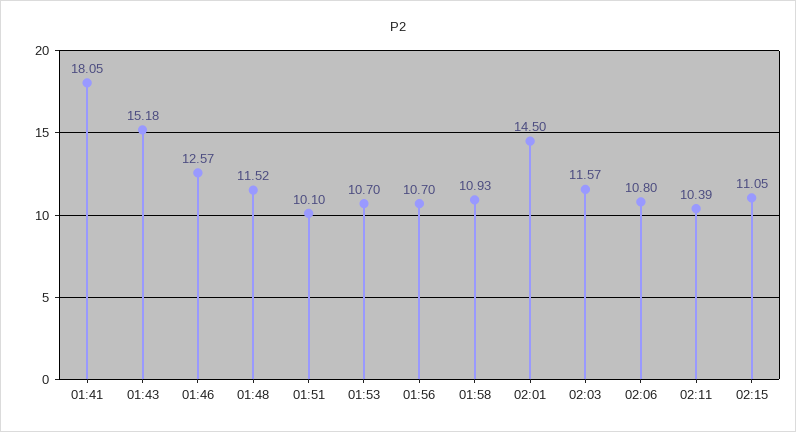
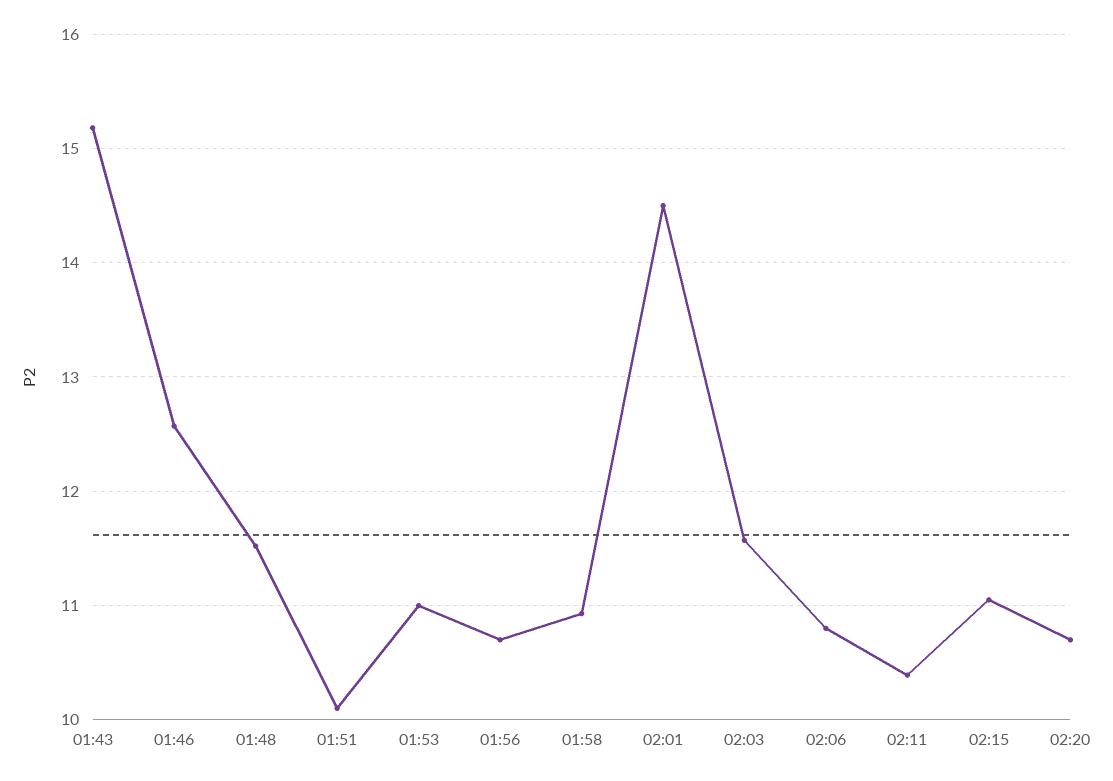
01:41: 18.05 -> none
01:53: 10.7 -> 11
02:20: none -> 10.7

